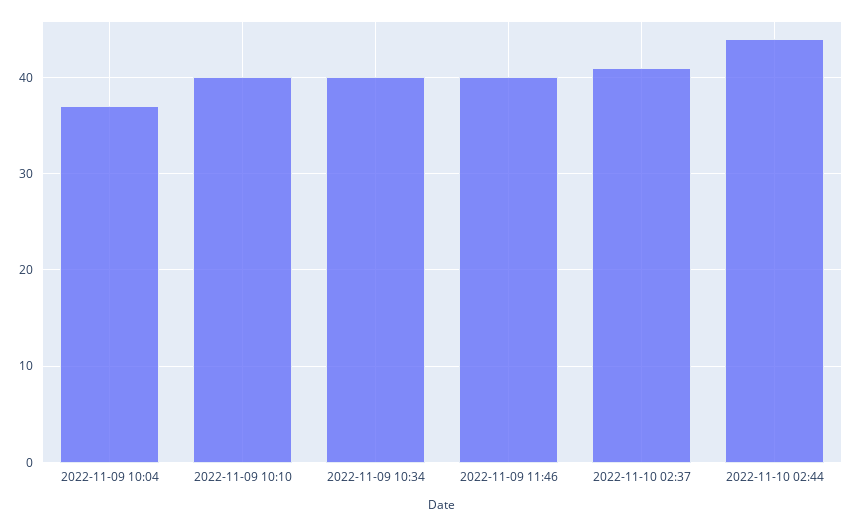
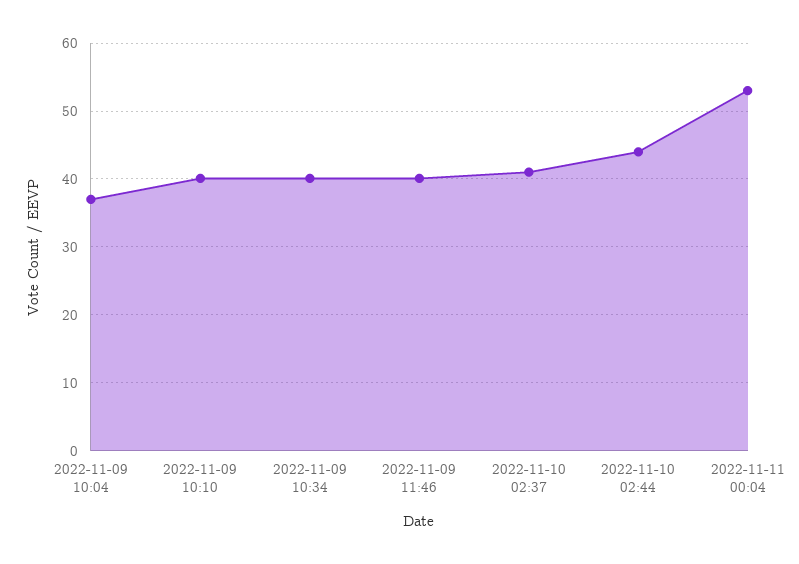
2022-11-11 00:04: none -> 53

